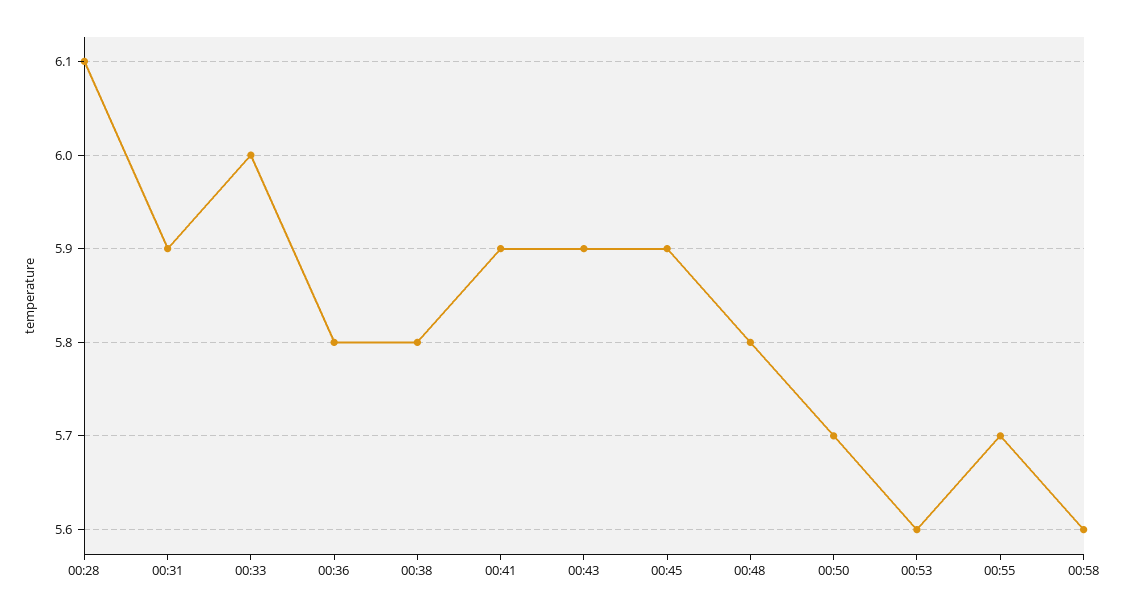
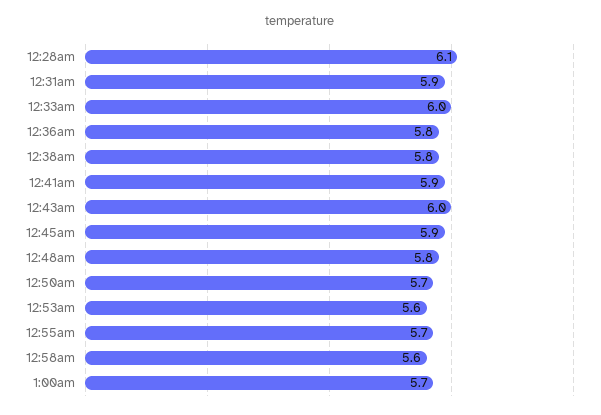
00:43: 5.9 -> 6
1:00am: none -> 5.7

